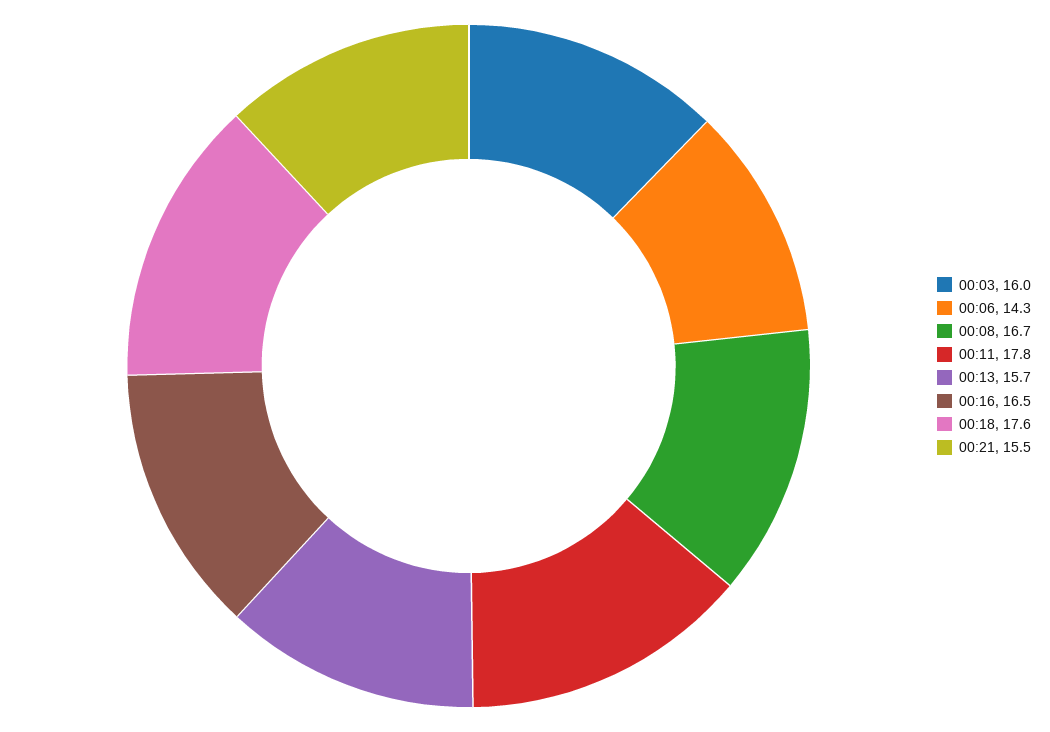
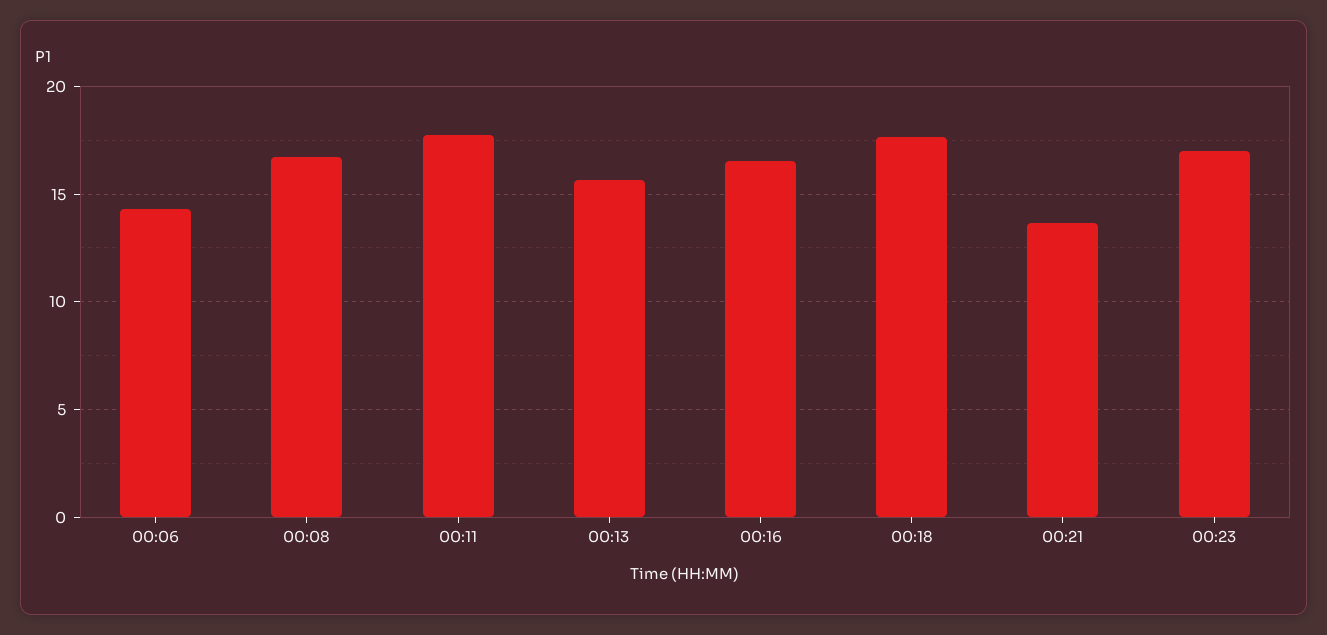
00:03: 16 -> none
00:21: 15.5 -> 13.5
00:23: none -> 17

